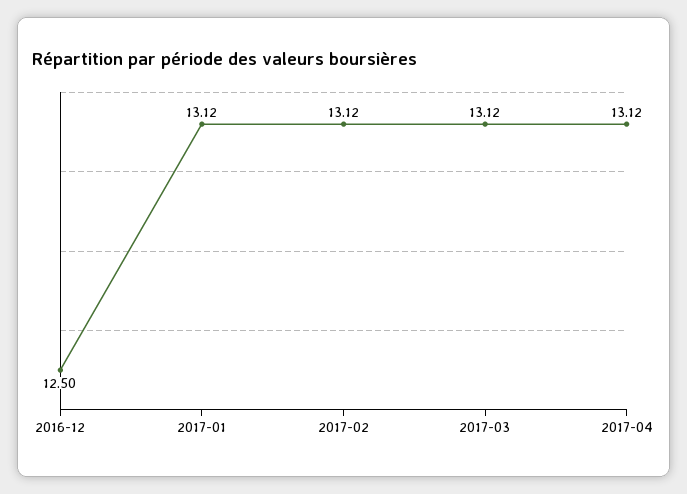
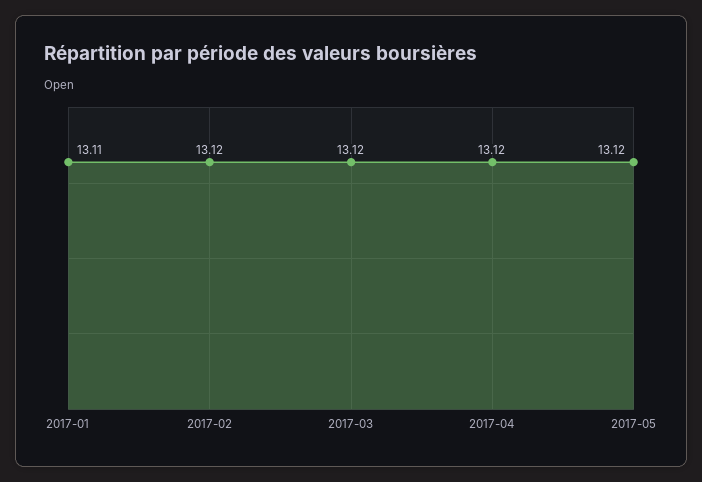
2016-12: 12.5 -> none
2017-01: 13.12 -> 13.11
2017-05: none -> 13.12

